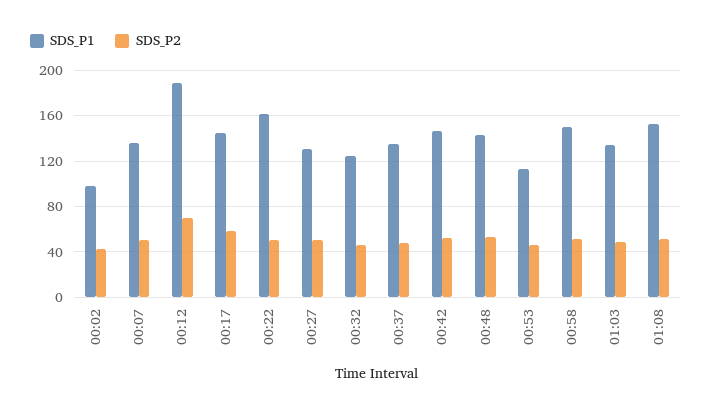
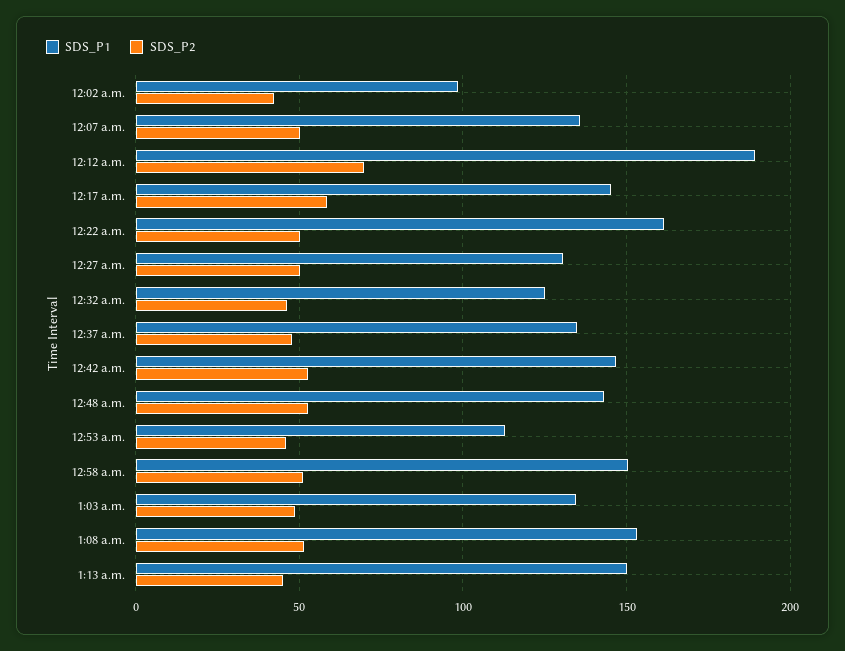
SDS_P1, 1:13 a.m.: none -> 150
SDS_P2, 1:13 a.m.: none -> 45

